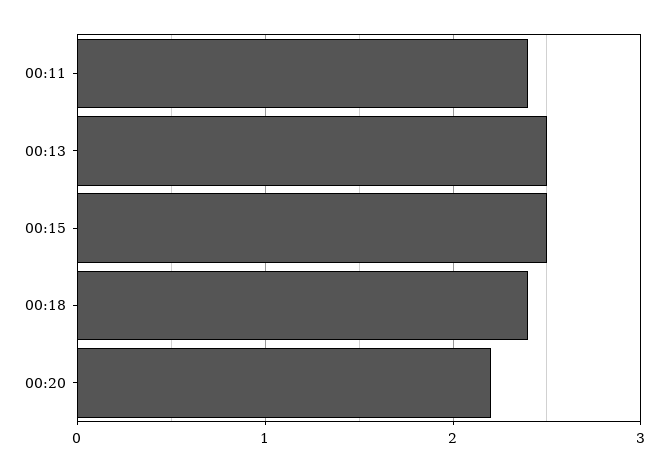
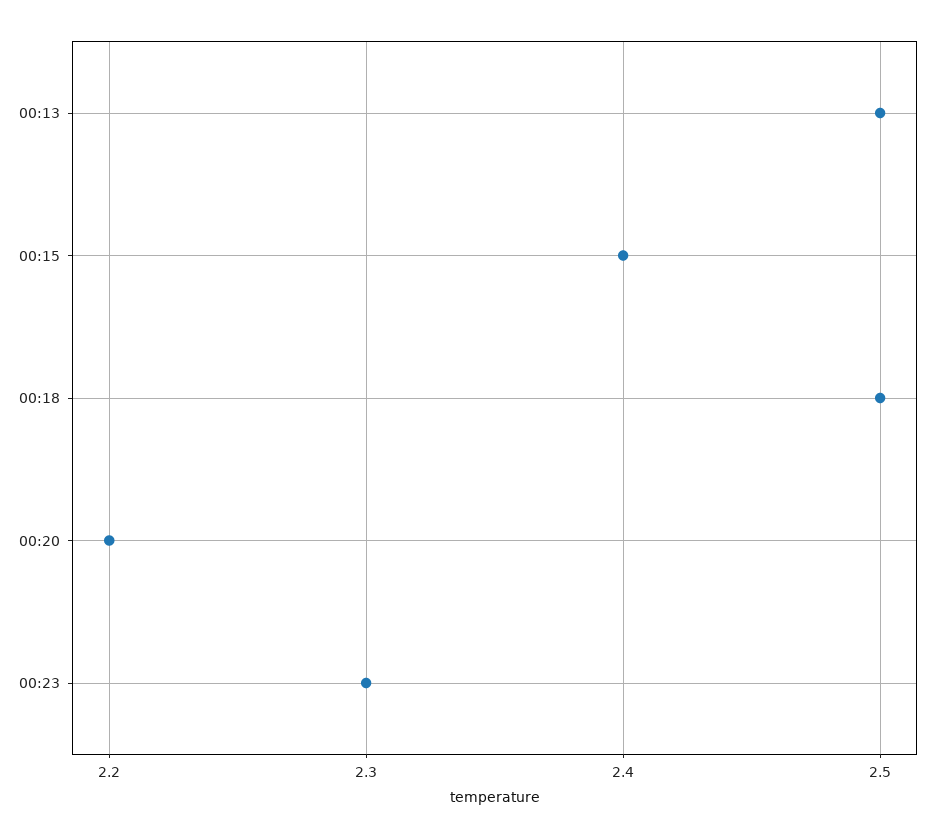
00:11: 2.4 -> none
00:15: 2.5 -> 2.4
00:18: 2.4 -> 2.5
00:23: none -> 2.3

